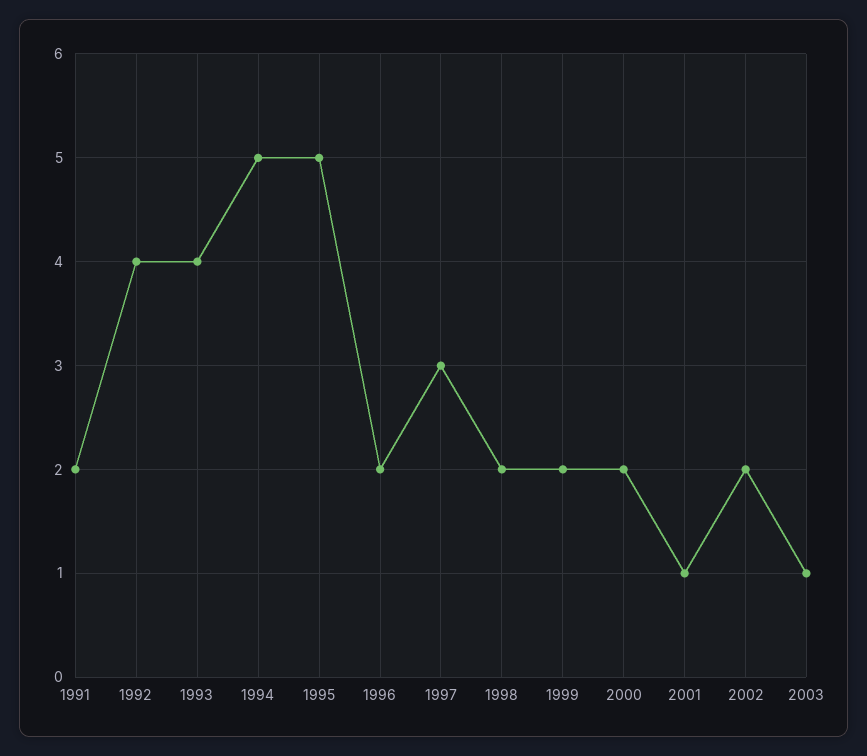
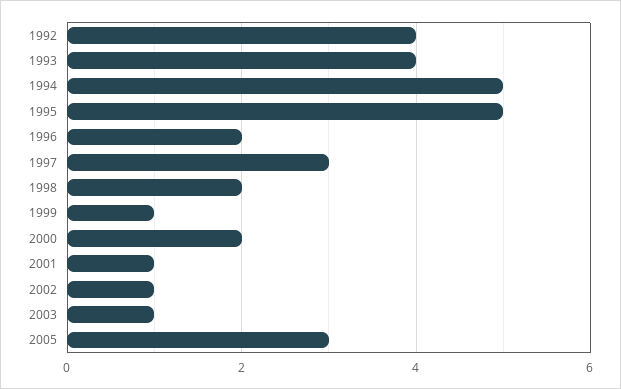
1991: 2 -> none
1999: 2 -> 1
2002: 2 -> 1
2005: none -> 3

